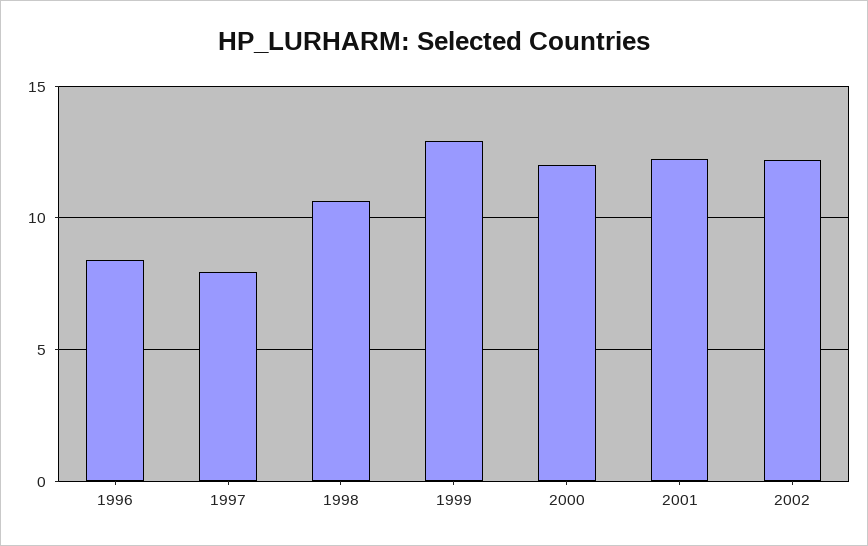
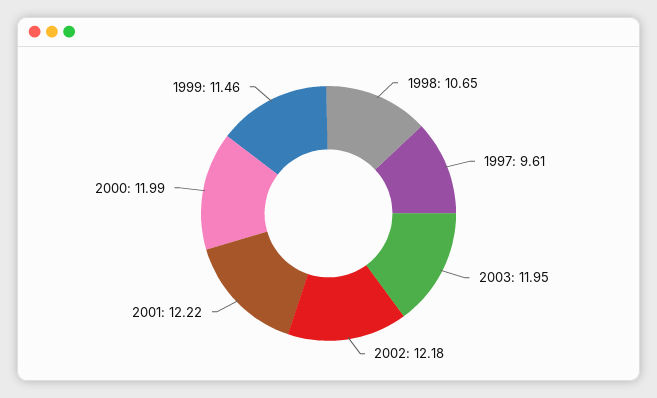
1996: 8.5 -> none
1997: 8 -> 9.61
1999: 13 -> 11.46
2003: none -> 11.95

